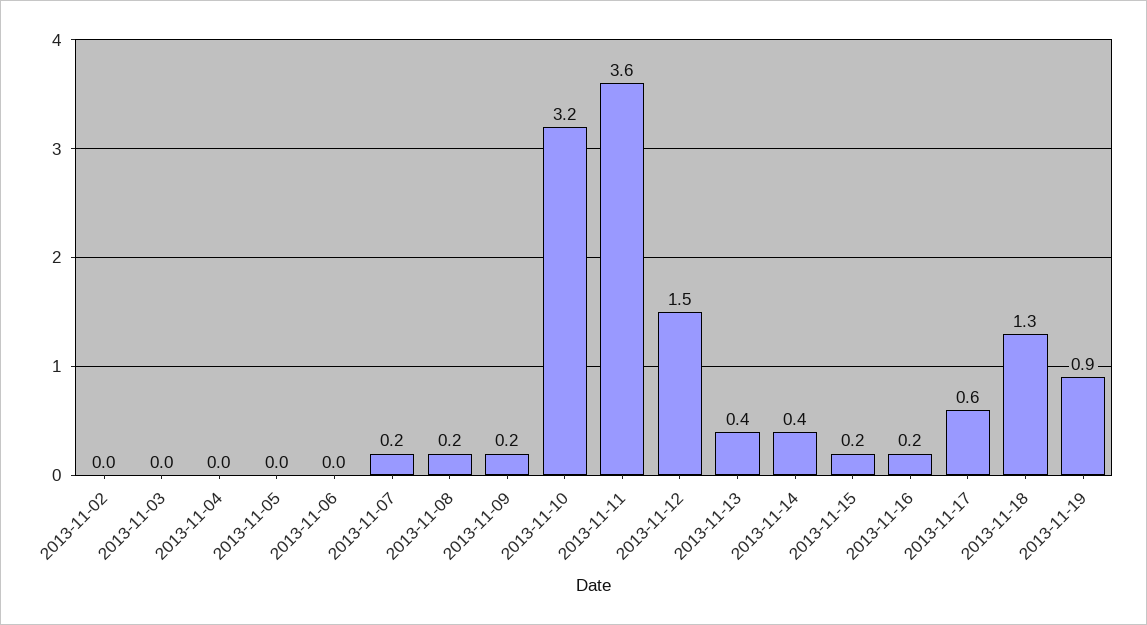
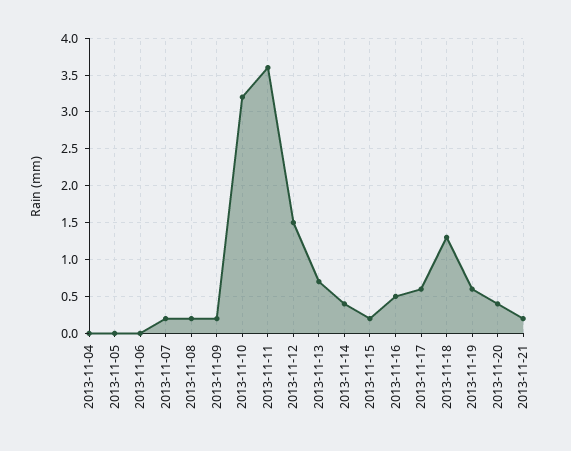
2013-11-02: 0 -> none
2013-11-03: 0 -> none
2013-11-13: 0.4 -> 0.7
2013-11-16: 0.2 -> 0.5
2013-11-19: 0.9 -> 0.6
2013-11-20: none -> 0.4
2013-11-21: none -> 0.2

